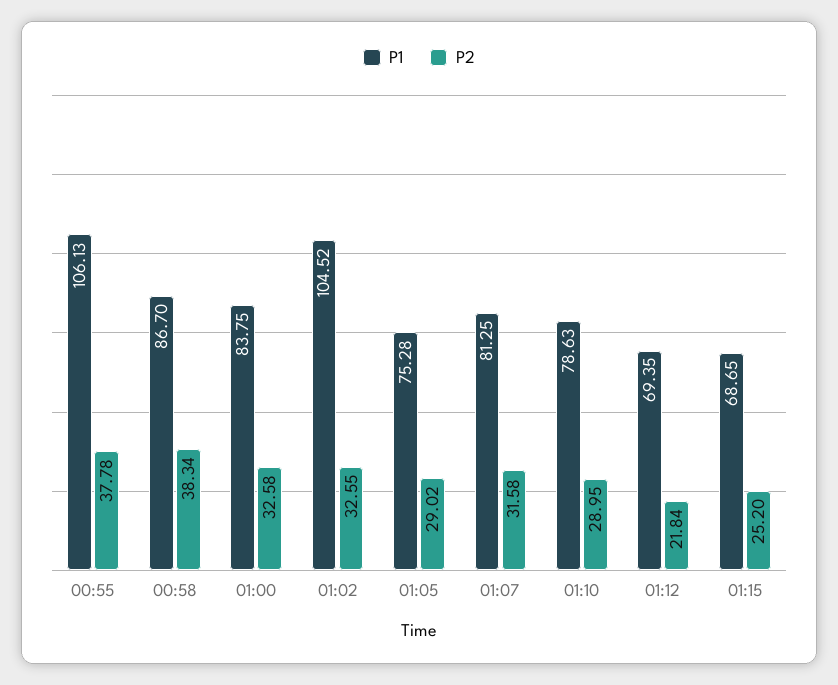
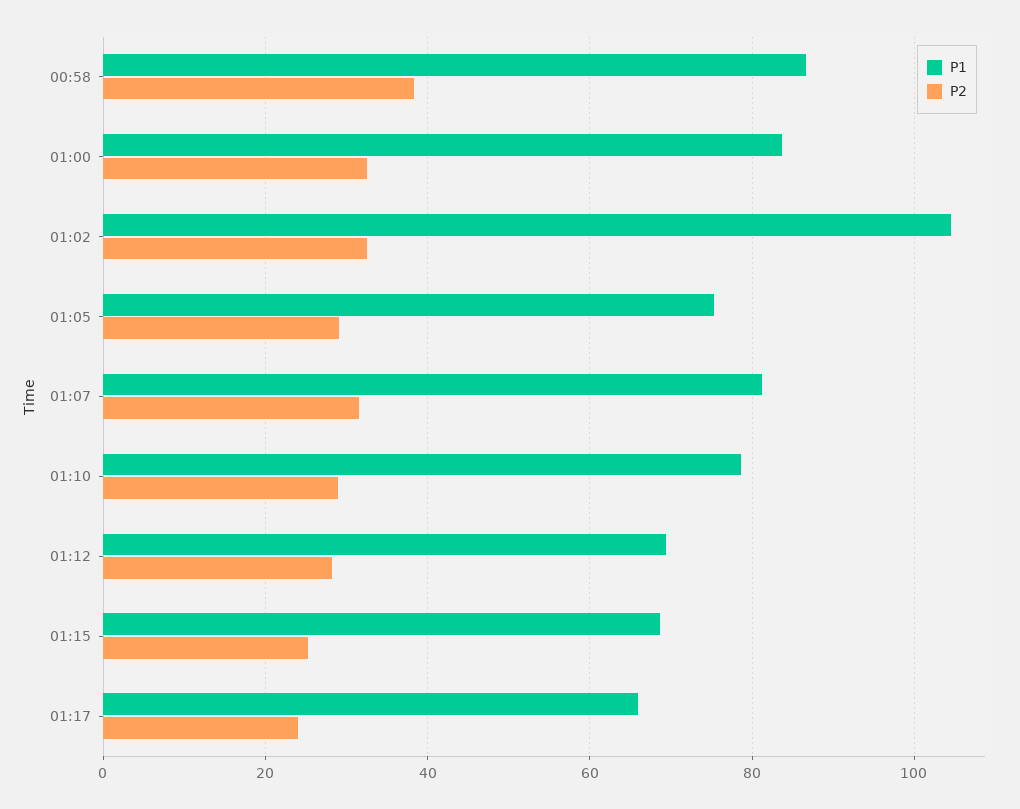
P1, 00:55: 106.13 -> none
P2, 00:55: 37.78 -> none
P2, 01:12: 21.84 -> 28
P1, 01:17: none -> 66
P2, 01:17: none -> 24

